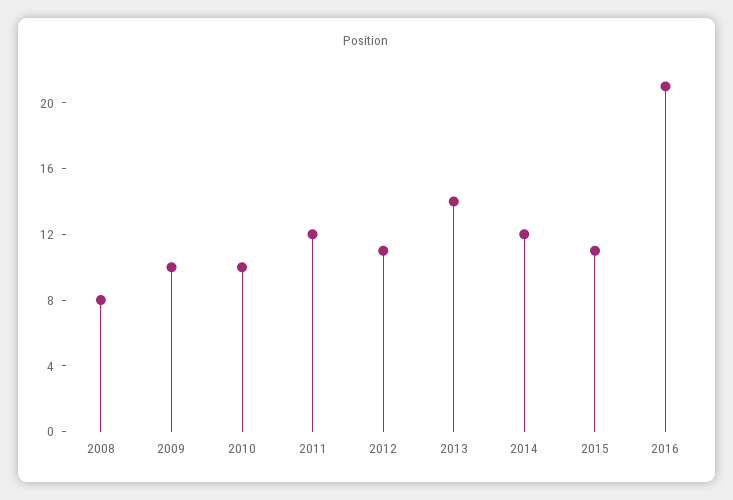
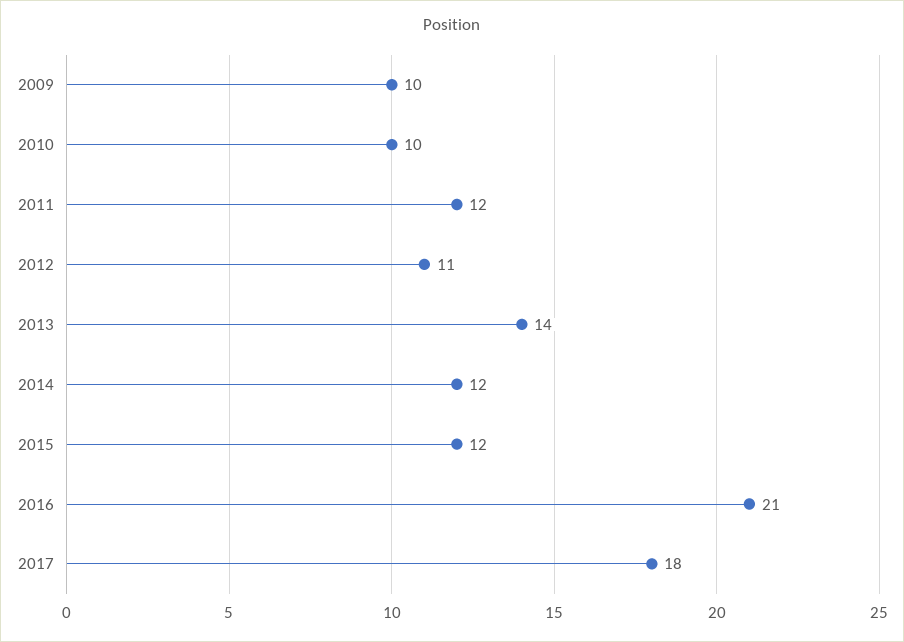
2008: 8 -> none
2015: 11 -> 12
2017: none -> 18

